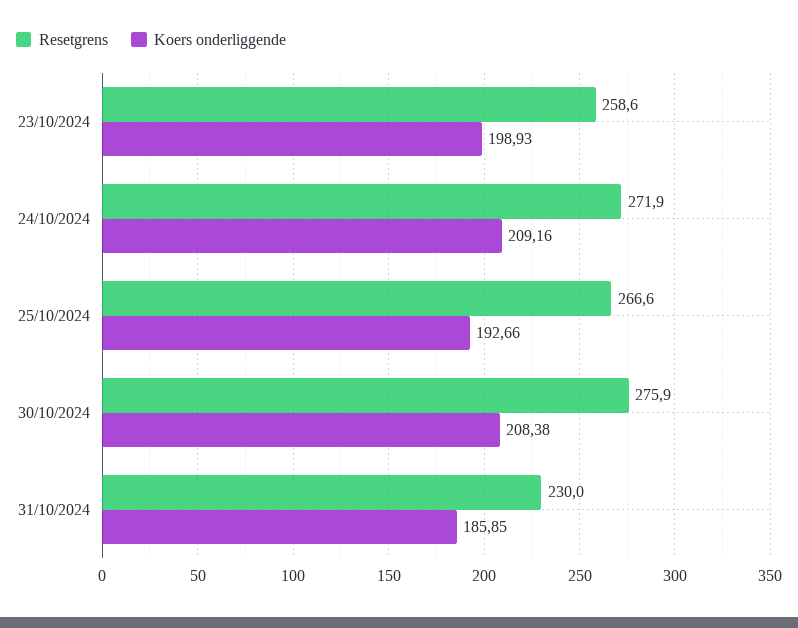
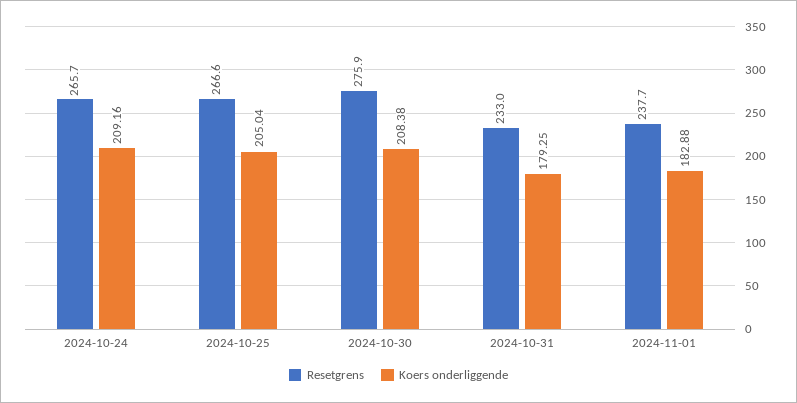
Resetgrens, 23/10/2024: 258.6 -> none
Koers onderliggende, 23/10/2024: 198.93 -> none
Resetgrens, 24/10/2024: 271.9 -> 265.7
Koers onderliggende, 25/10/2024: 192.66 -> 205.04
Resetgrens, 31/10/2024: 230 -> 233
Koers onderliggende, 31/10/2024: 185.85 -> 179.25
Resetgrens, 2024-11-01: none -> 237.7
Koers onderliggende, 2024-11-01: none -> 182.88

